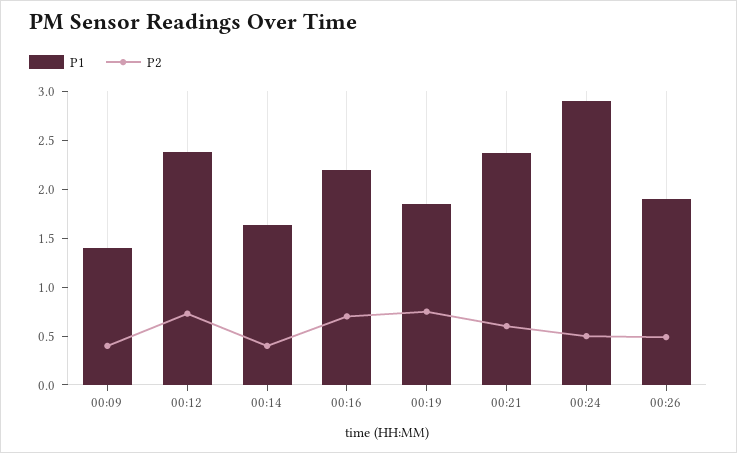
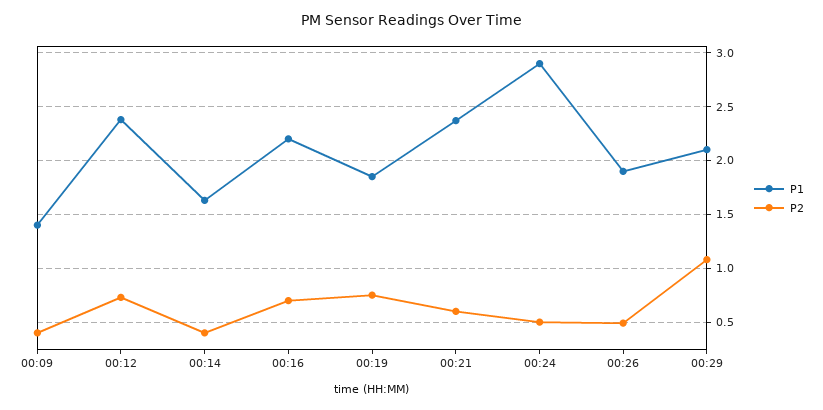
P1, 00:29: none -> 2.1
P2, 00:29: none -> 1.1

